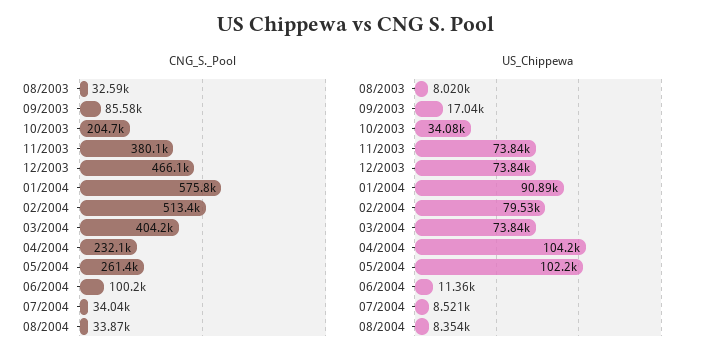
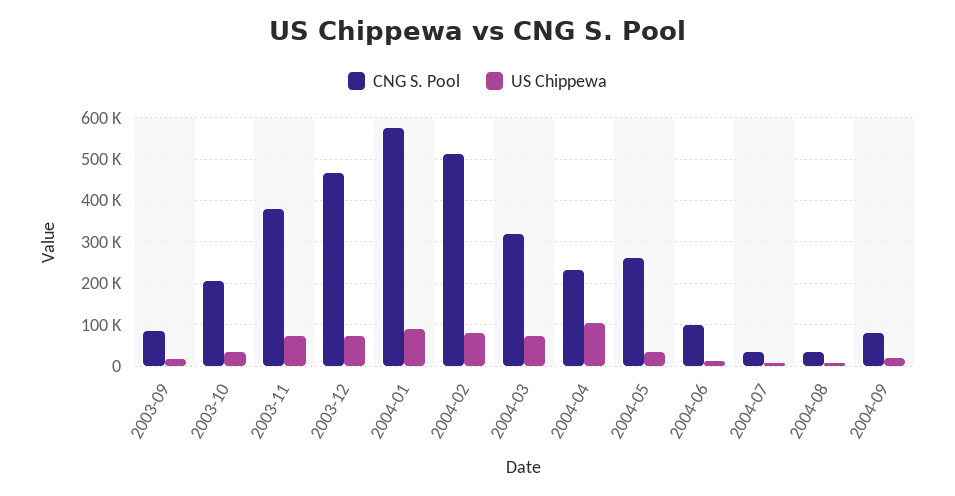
CNG_S._Pool, 08/2003: 32590 -> none
CNG_S._Pool, 03/2004: 404200 -> 320000
US_Chippewa, 08/2003: 8020 -> none
US_Chippewa, 05/2004: 102200 -> 40000
CNG_S._Pool, 2004-09: none -> 80000
US_Chippewa, 2004-09: none -> 20000

